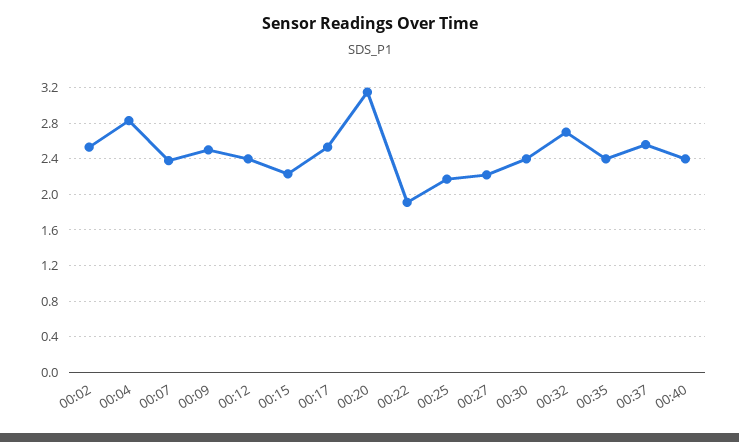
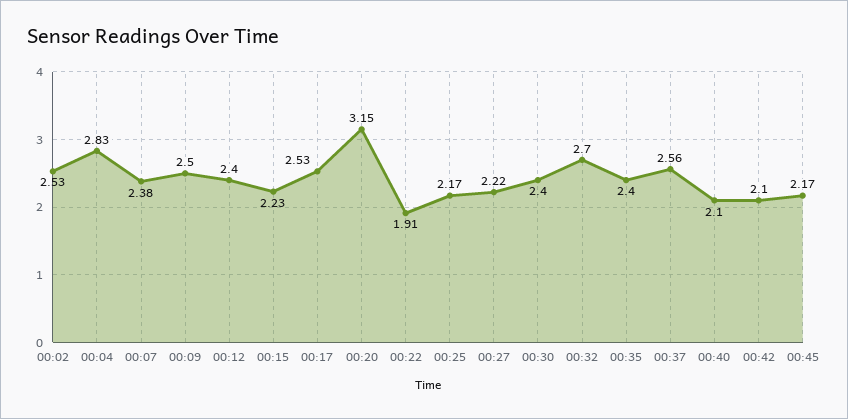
00:40: 2.4 -> 2.1
00:42: none -> 2.1
00:45: none -> 2.17

